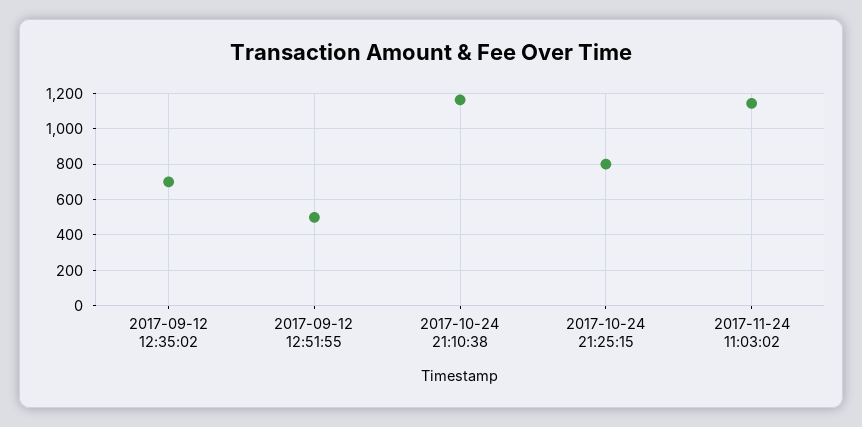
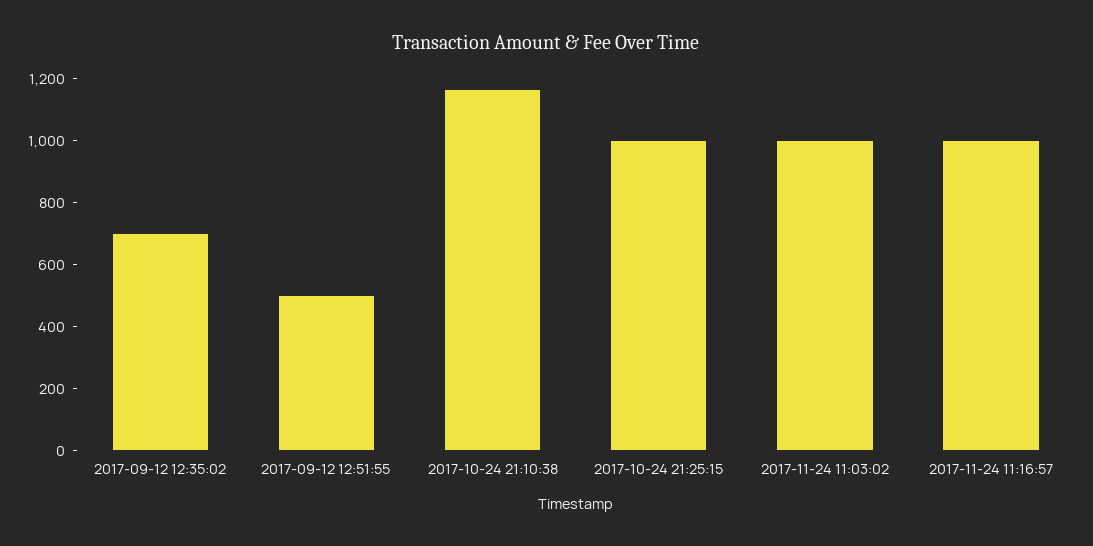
2017-10-24 21:25:15: 800 -> 1000
2017-11-24 11:03:02: 1150 -> 1000
2017-11-24 11:16:57: none -> 1000

